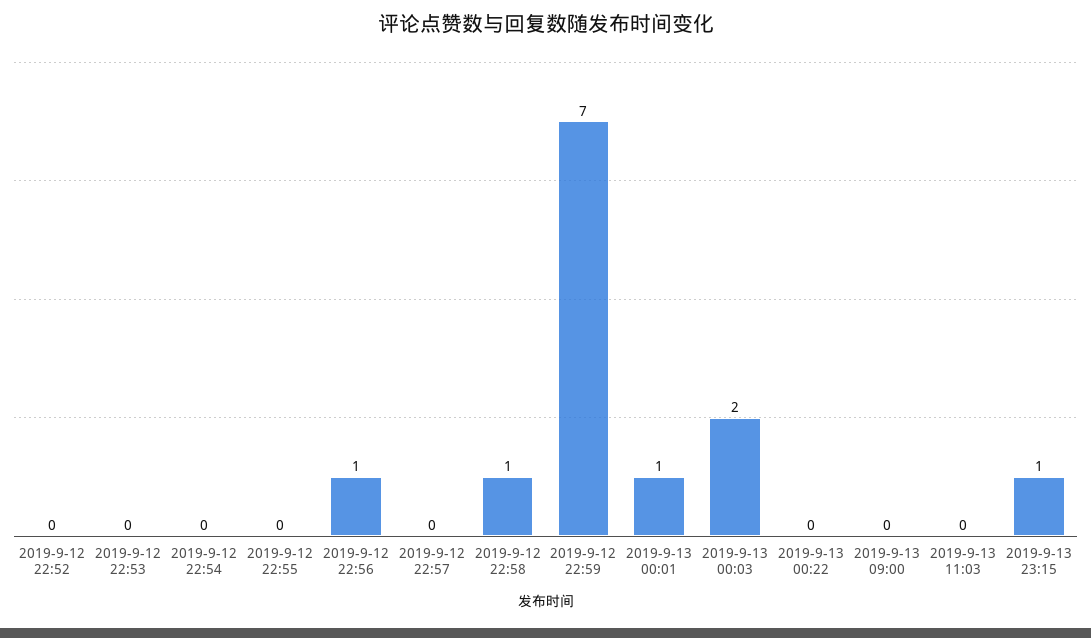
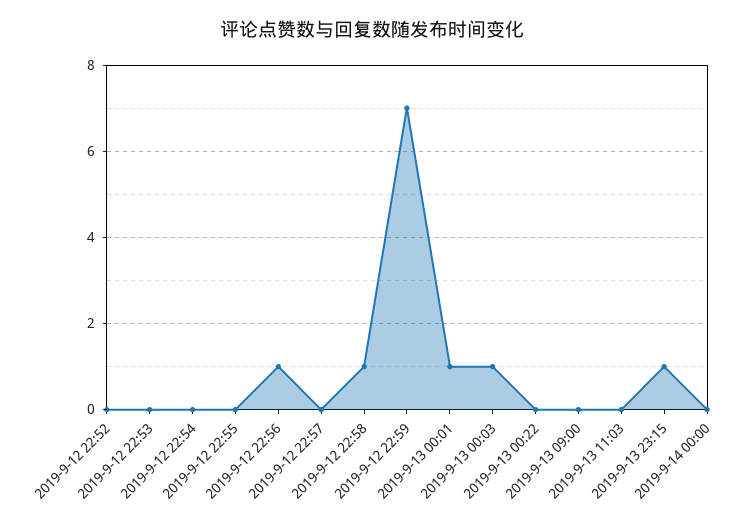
2019-9-13 00:03: 2 -> 1
2019-9-14 00:00: none -> 0

